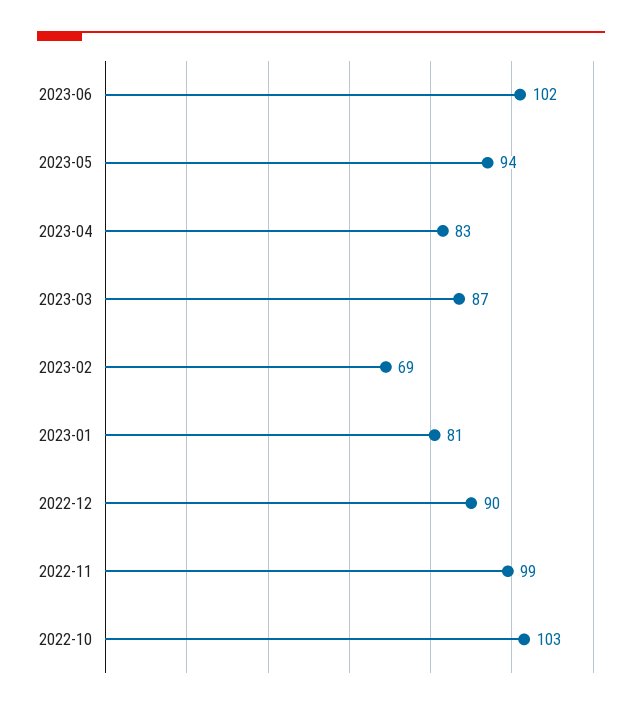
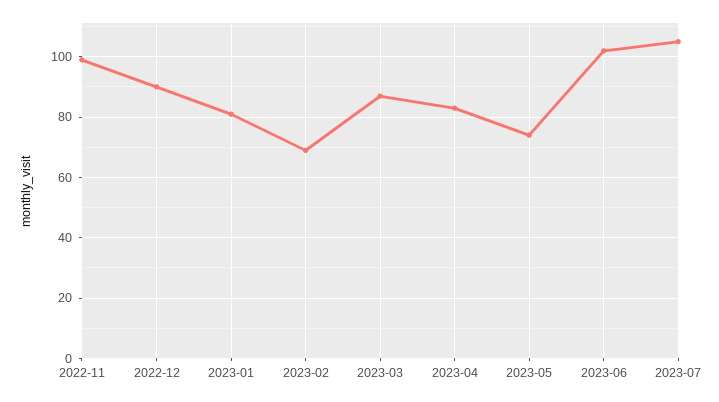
2023-05: 94 -> 75
2022-10: 103 -> none
2023-07: none -> 105

